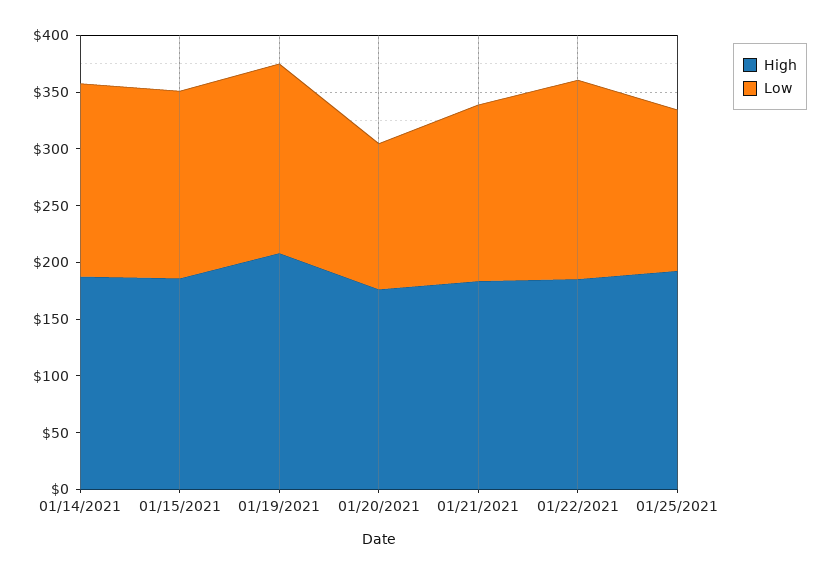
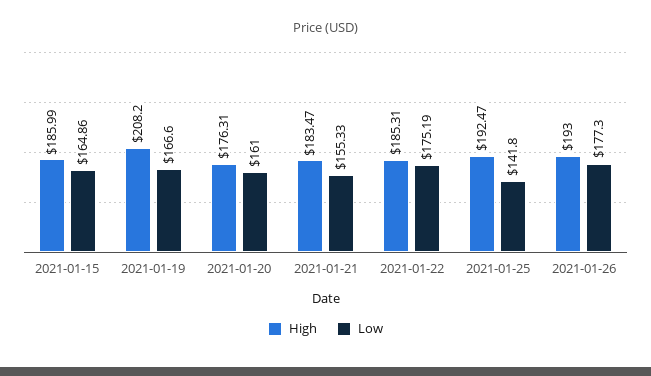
High, 01/14/2021: 190 -> none
Low, 01/14/2021: 170 -> none
Low, 01/20/2021: 130 -> 161
High, 2021-01-26: none -> 193
Low, 2021-01-26: none -> 177.3

